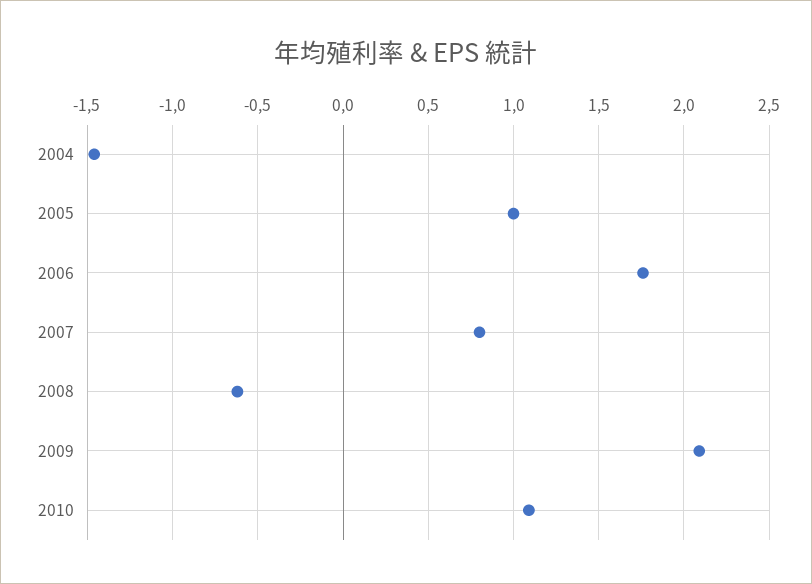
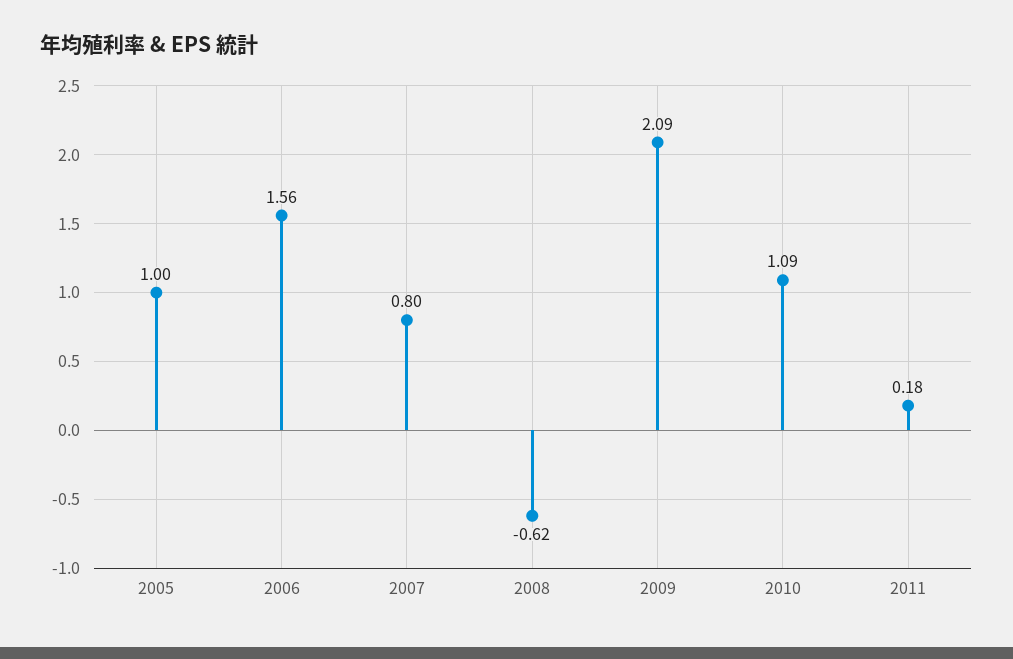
2004: -1.45 -> none
2006: 1.75 -> 1.56
2011: none -> 0.18

